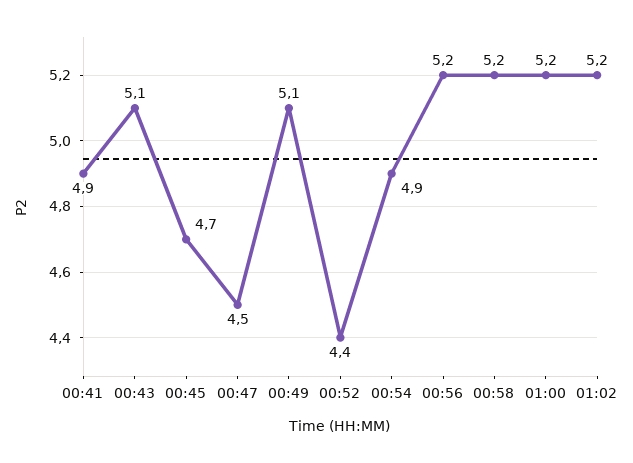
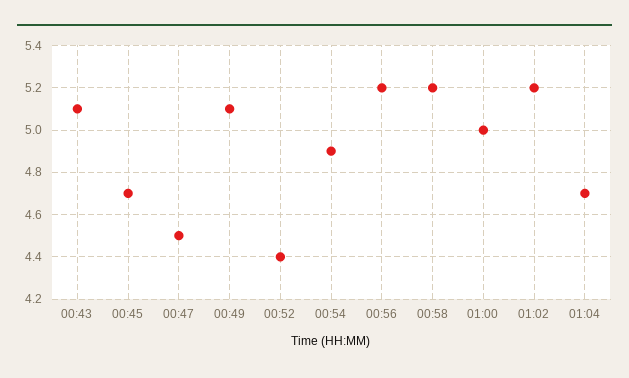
00:41: 4.9 -> none
01:00: 5.2 -> 5
01:04: none -> 4.7

